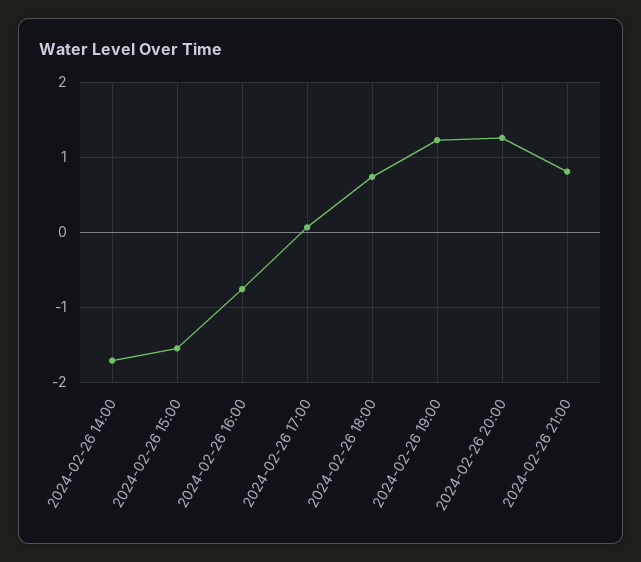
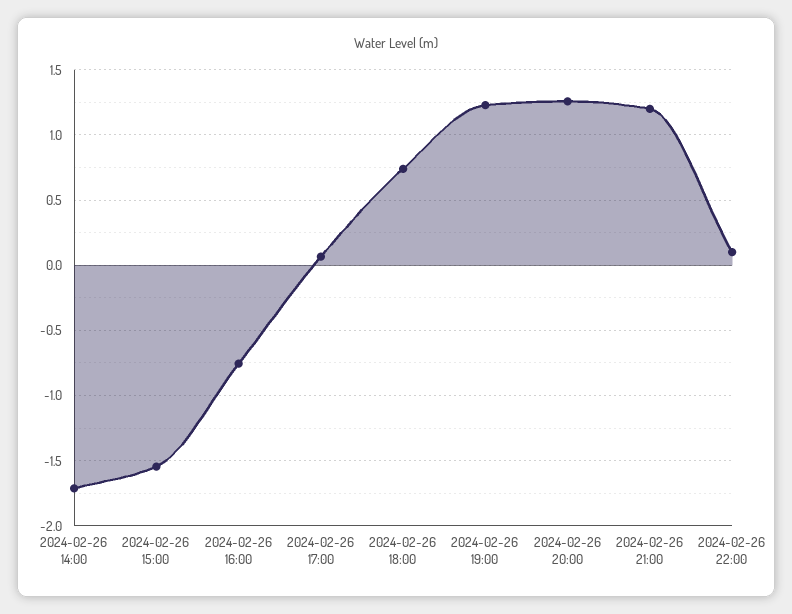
2024-02-26 21:00: 0.8 -> 1.2
2024-02-26 22:00: none -> 0.1

